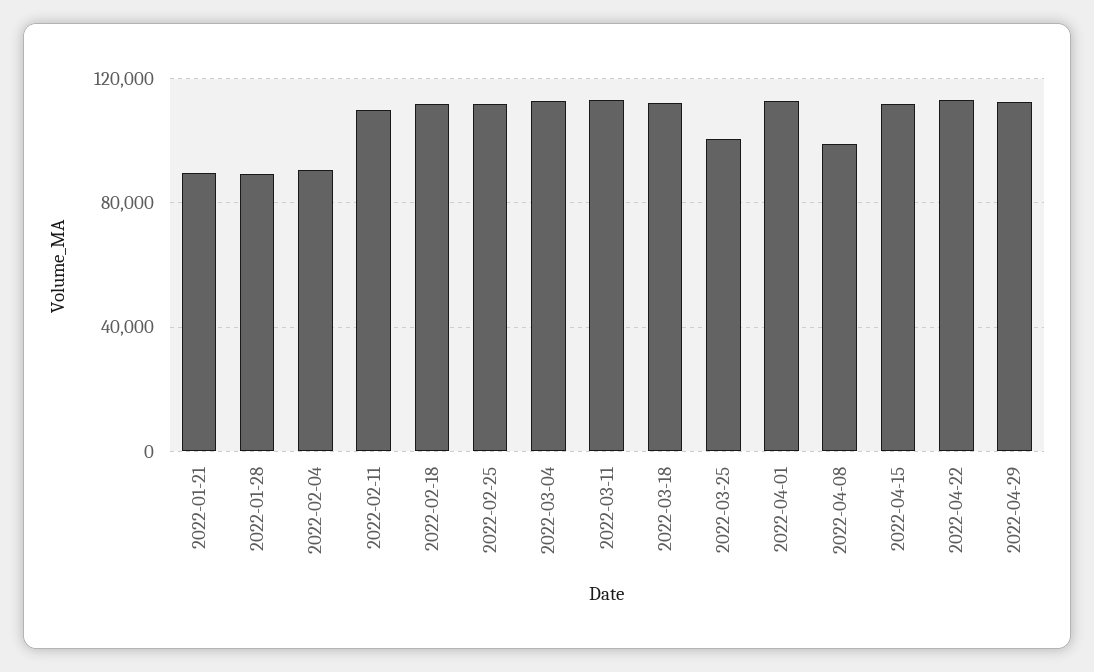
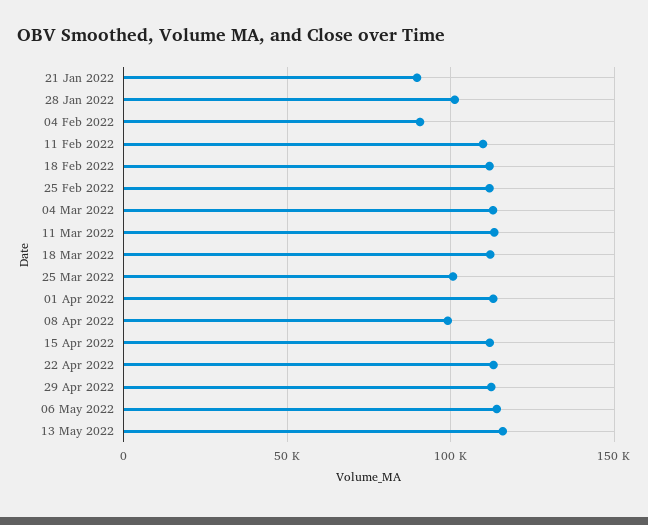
2022-01-28: 90000 -> 100000
06 May 2022: none -> 115000
13 May 2022: none -> 115000

